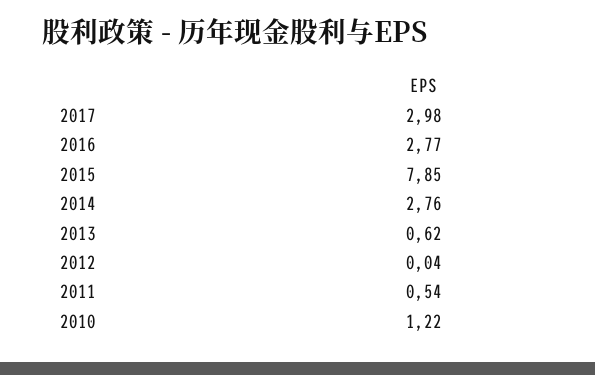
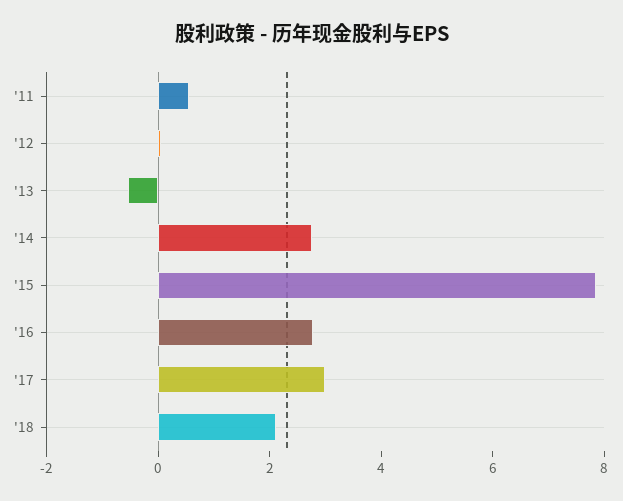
2013: 0.62 -> -0.5
2010: 1.22 -> none
'18: none -> 2

